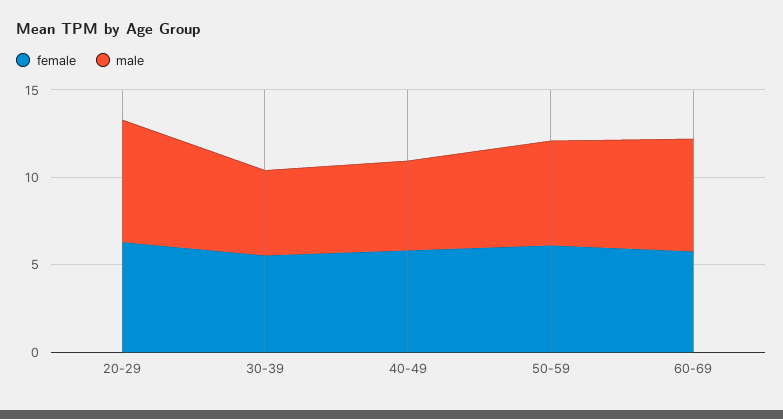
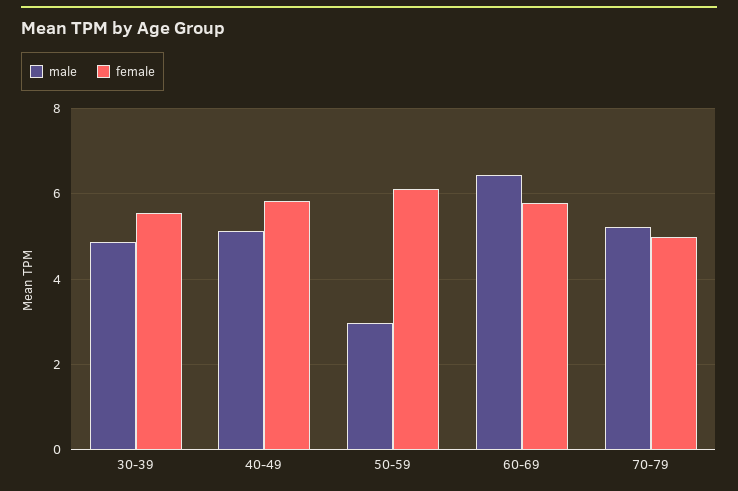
female, 20-29: 6 -> none
male, 20-29: 7 -> none
male, 50-59: 6 -> 3
male, 70-79: none -> 5.2
female, 70-79: none -> 5

